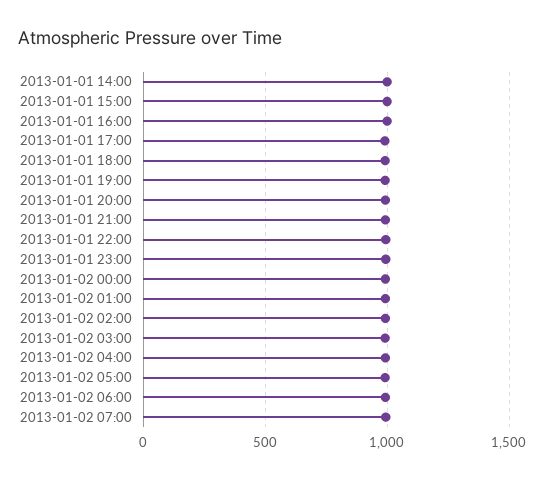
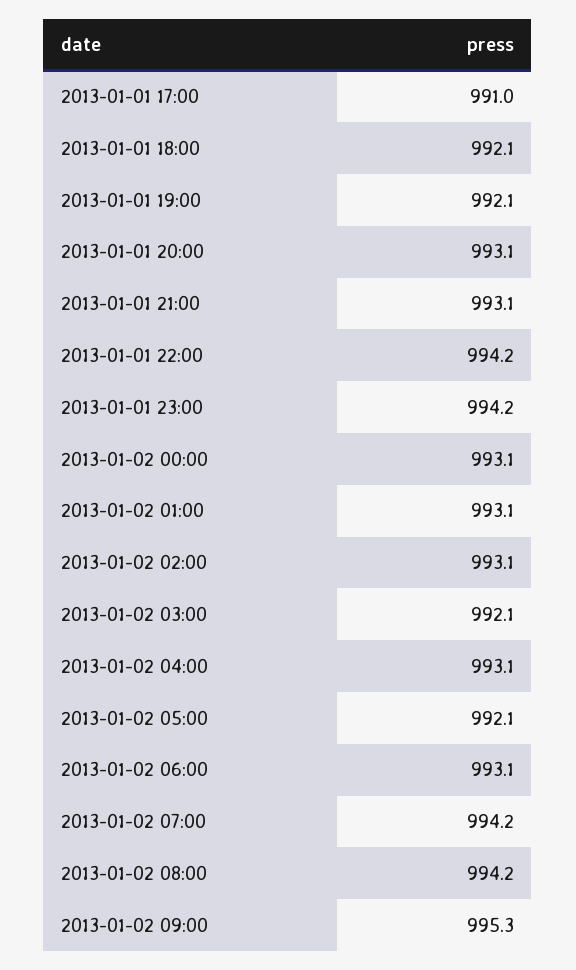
2013-01-01 14:00: 1000 -> none
2013-01-01 15:00: 1000 -> none
2013-01-01 16:00: 1000 -> none
2013-01-02 08:00: none -> 994.2
2013-01-02 09:00: none -> 995.3

